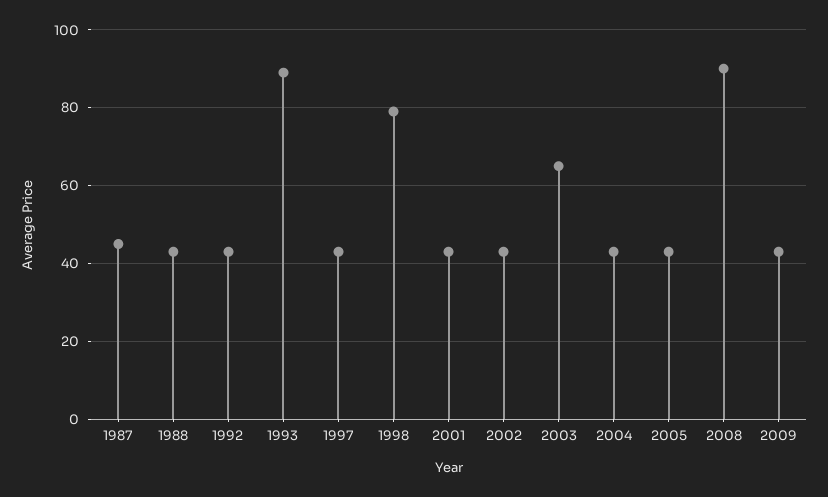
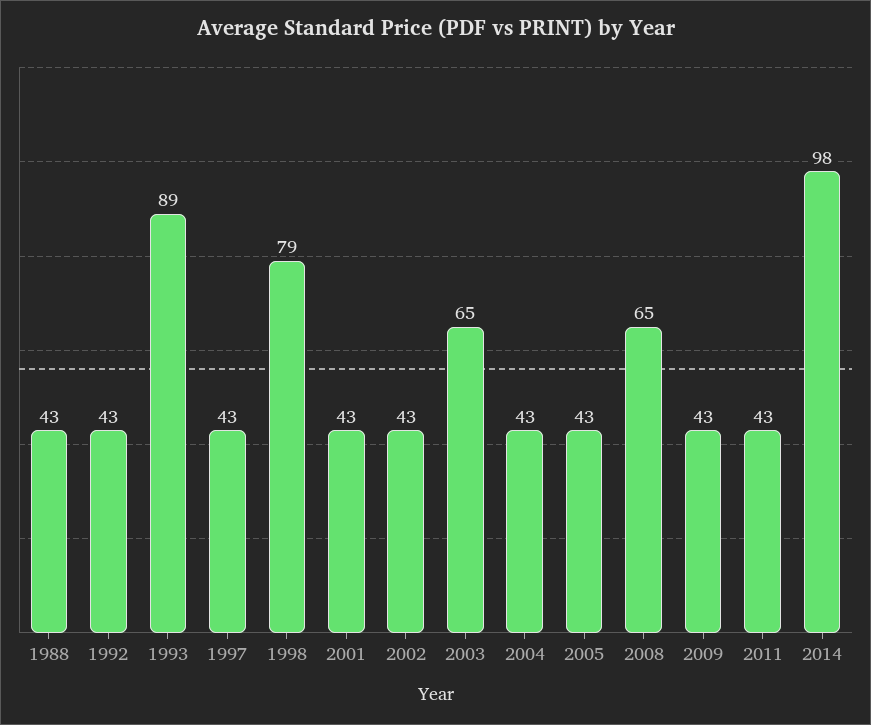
1987: 45 -> none
2008: 90 -> 65
2011: none -> 43
2014: none -> 98

